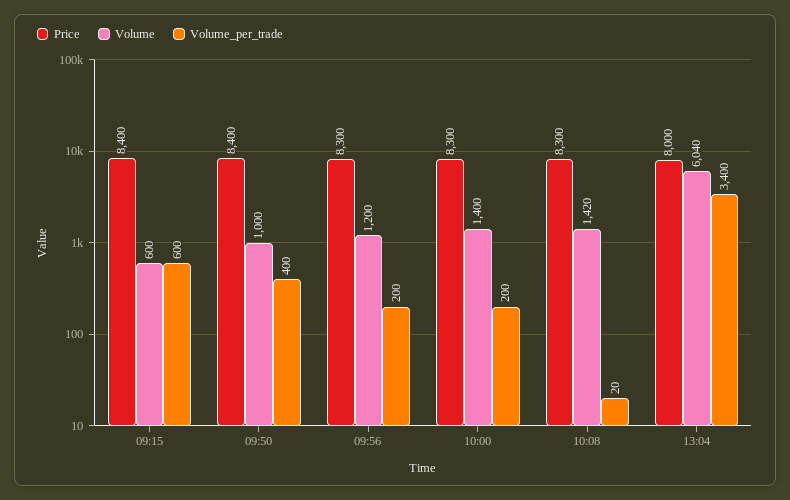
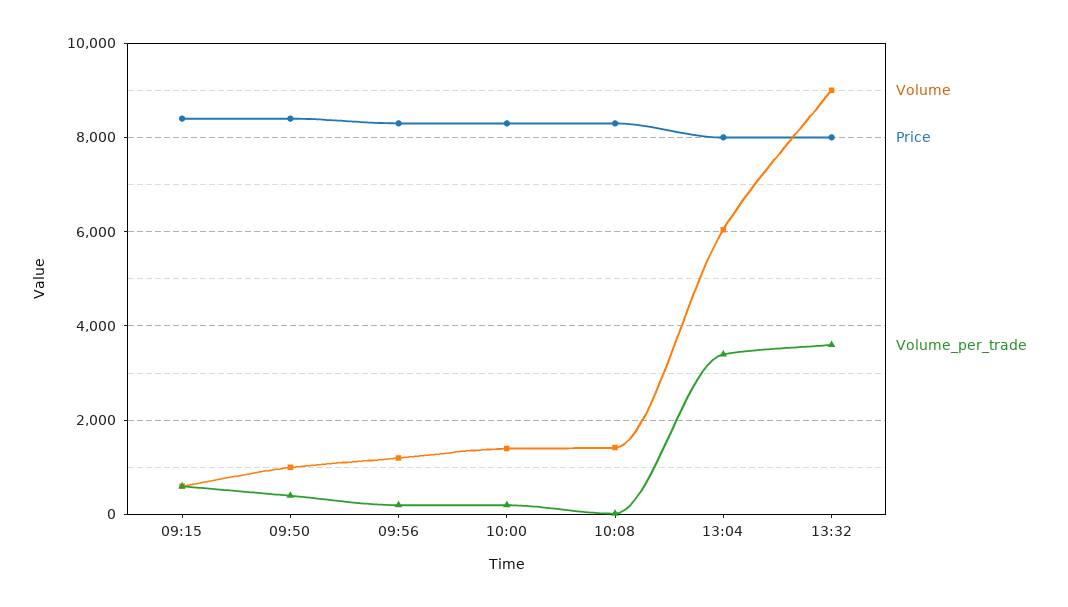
Volume, 13:32: none -> 9000
Price, 13:32: none -> 8000
Volume_per_trade, 13:32: none -> 3600

